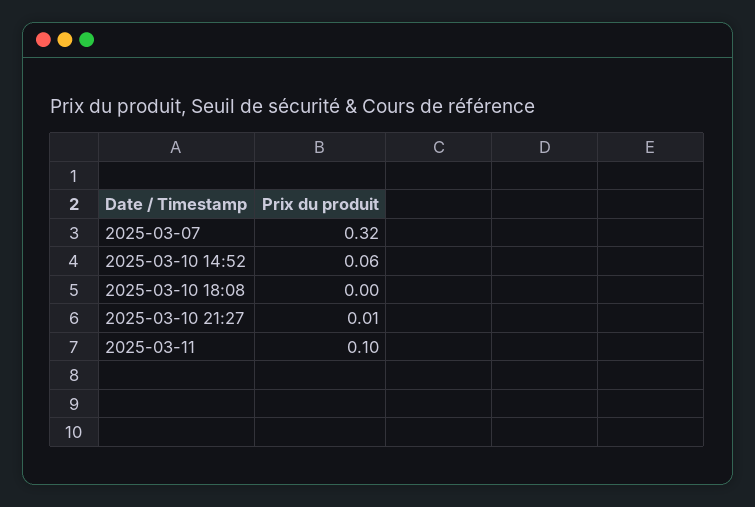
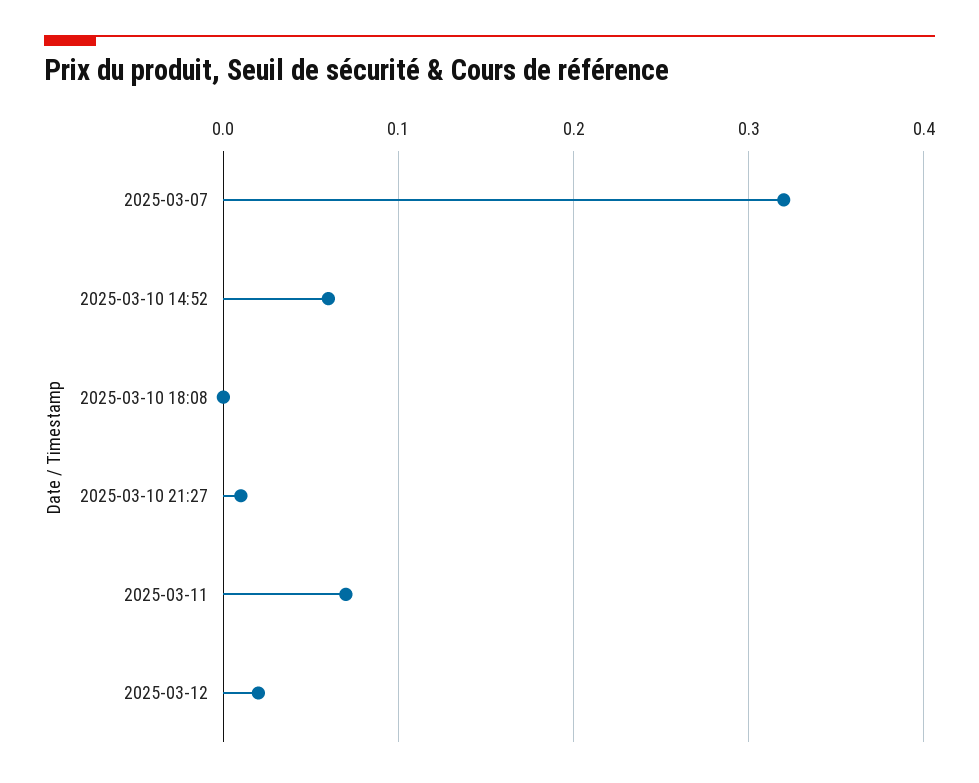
2025-03-11: 0.1 -> 0.07
2025-03-12: none -> 0.02

